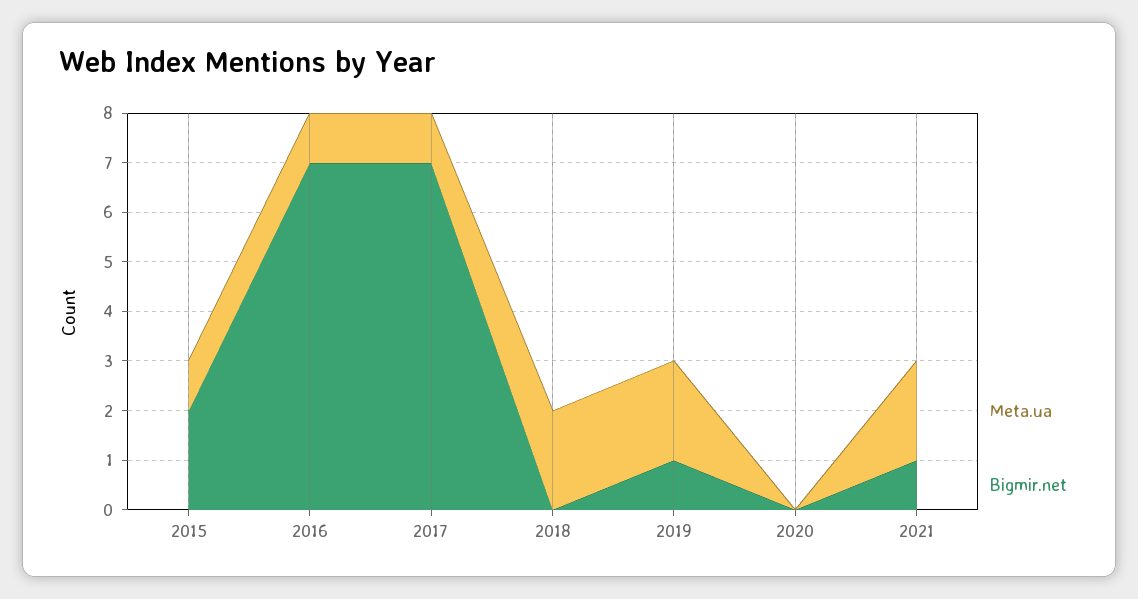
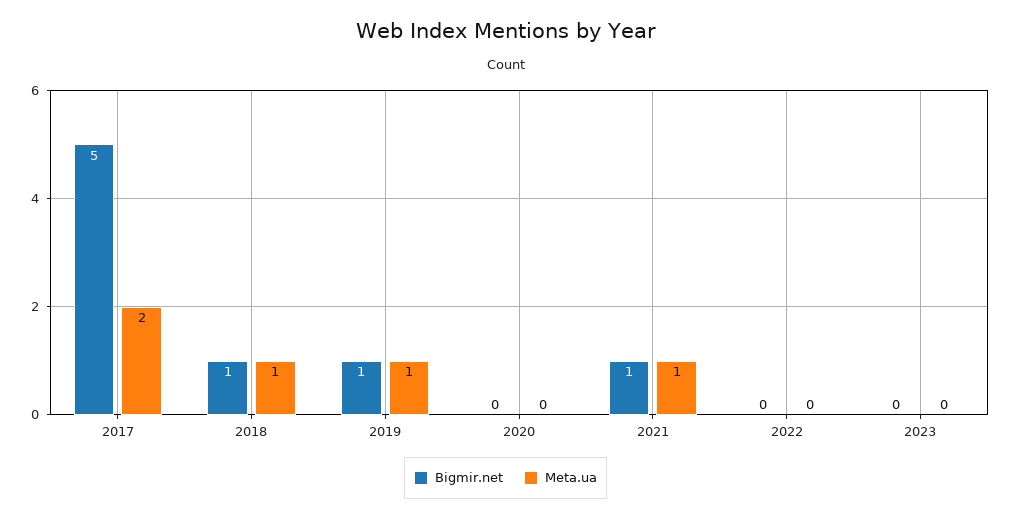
Meta.ua, 2015: 1 -> none
Bigmir.net, 2015: 2 -> none
Meta.ua, 2016: 1 -> none
Bigmir.net, 2016: 7 -> none
Meta.ua, 2017: 1 -> 2
Bigmir.net, 2017: 7 -> 5
Meta.ua, 2018: 2 -> 1
Bigmir.net, 2018: 0 -> 1
Meta.ua, 2019: 2 -> 1
Meta.ua, 2021: 2 -> 1
Bigmir.net, 2022: none -> 0
Meta.ua, 2022: none -> 0
Bigmir.net, 2023: none -> 0
Meta.ua, 2023: none -> 0

